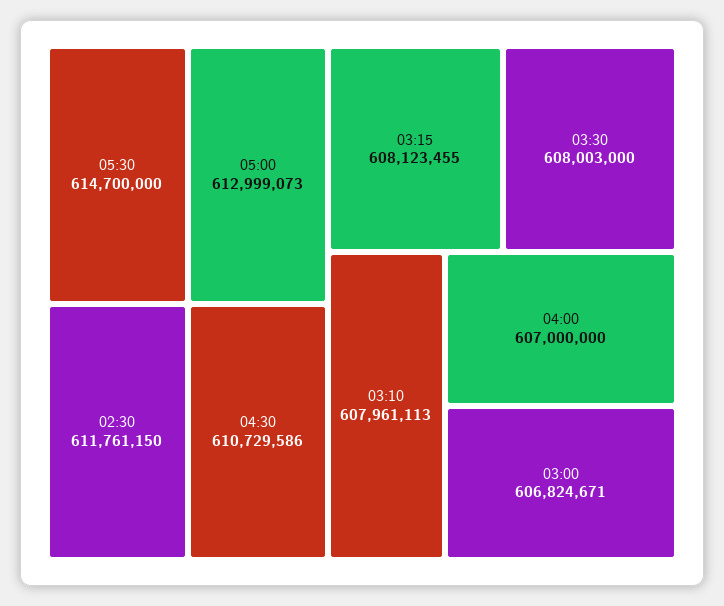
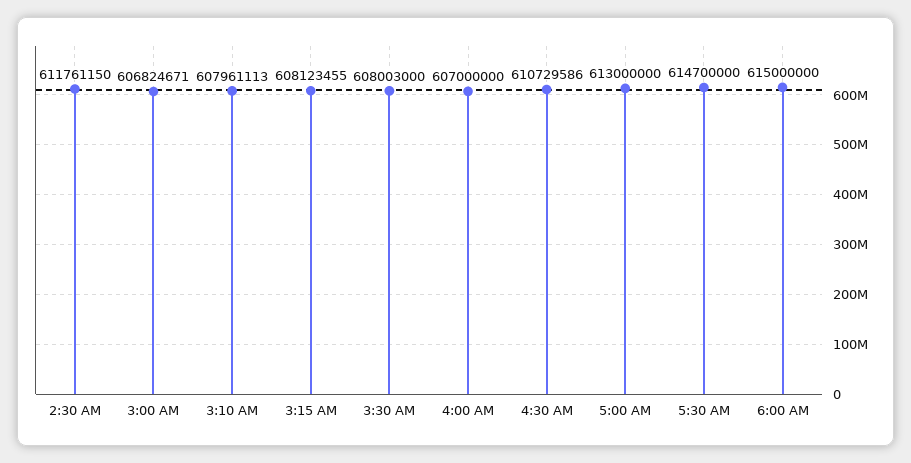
05:00: 612999073 -> 613000000
6:00 AM: none -> 615000000

